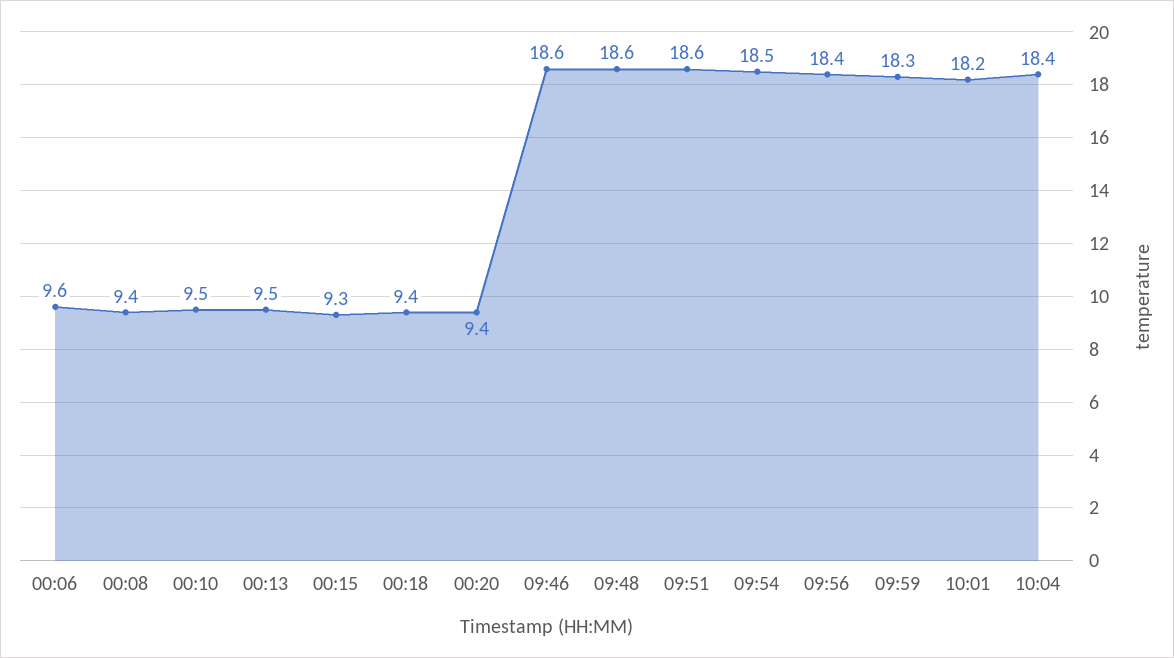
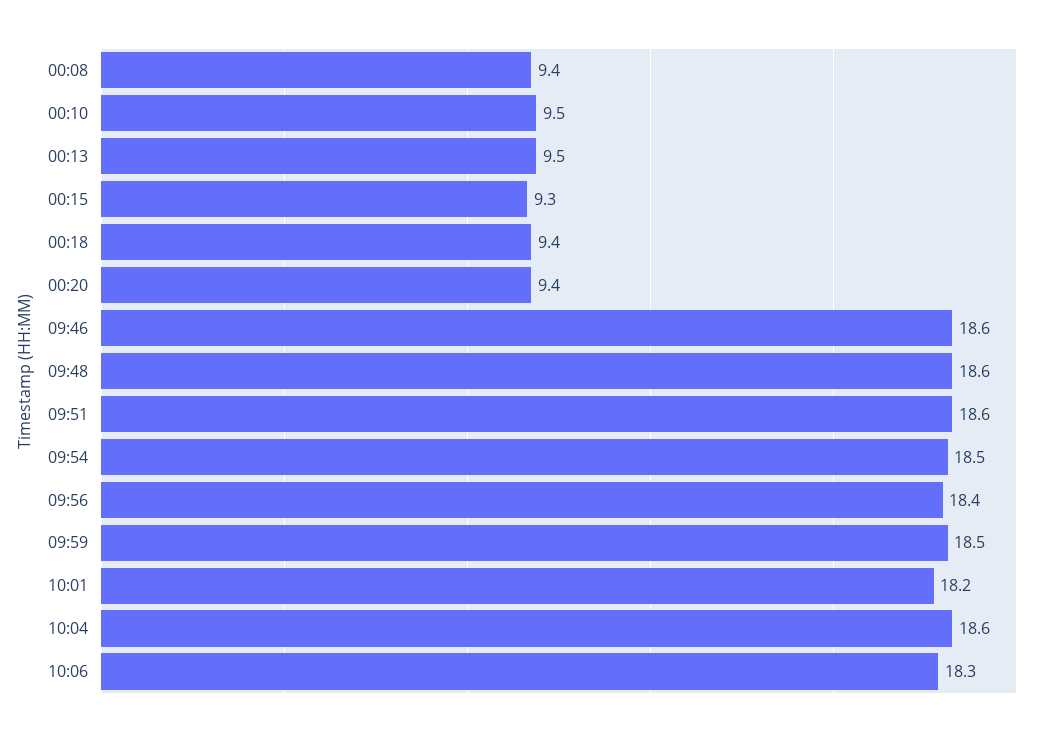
00:06: 9.6 -> none
09:59: 18.3 -> 18.5
10:04: 18.4 -> 18.6
10:06: none -> 18.3

